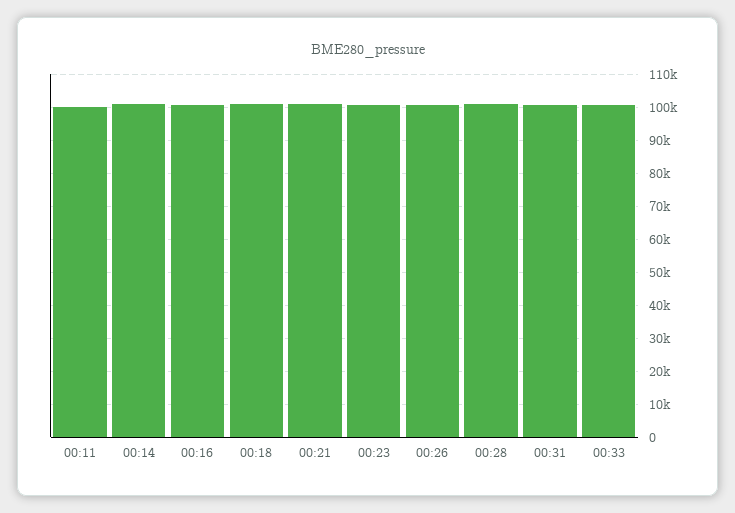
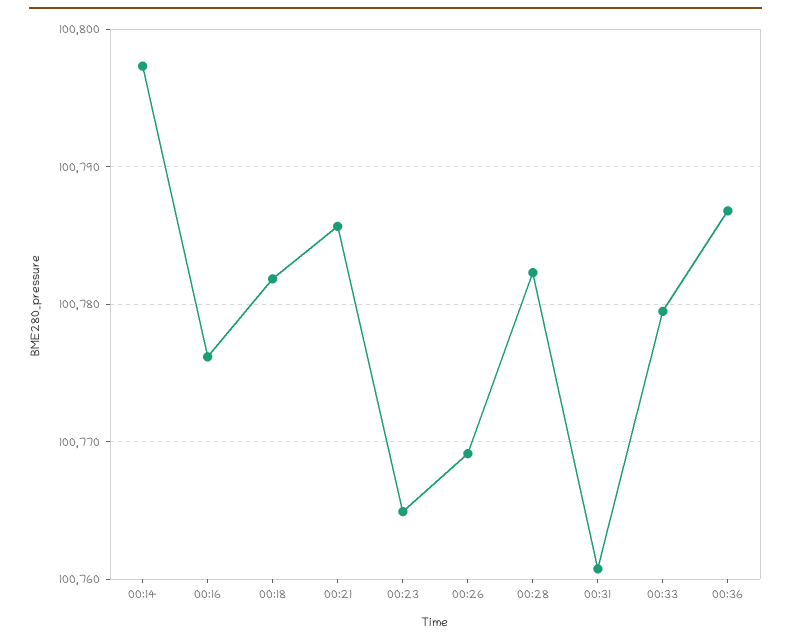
00:11: 100000 -> none
00:36: none -> 100787

